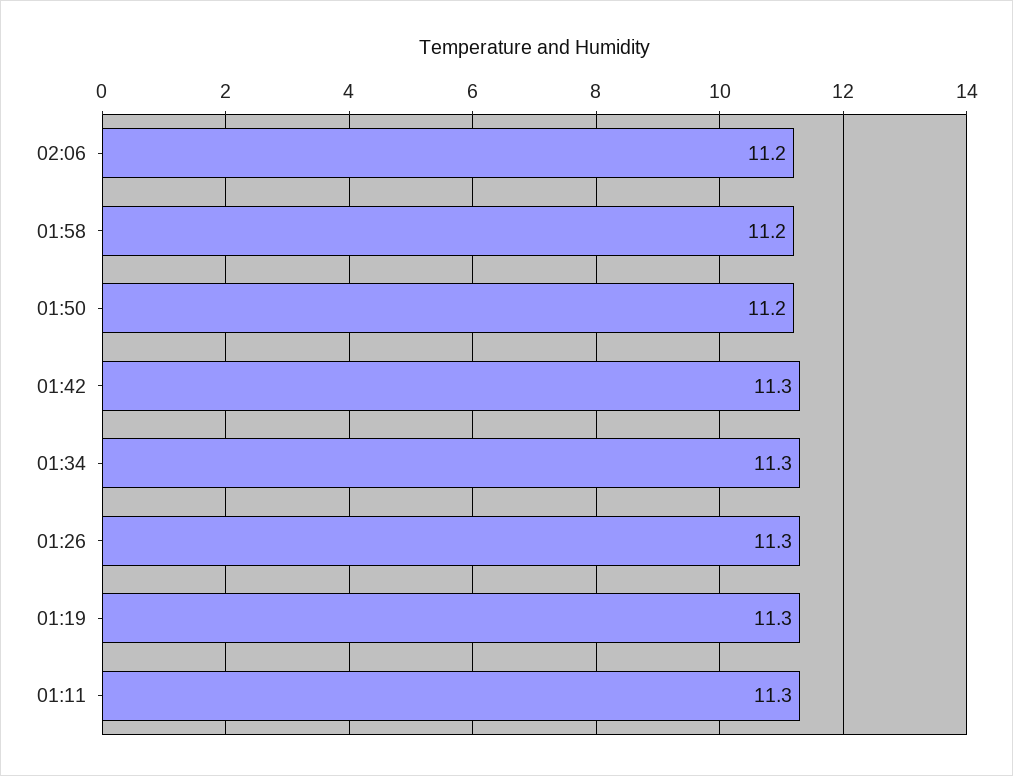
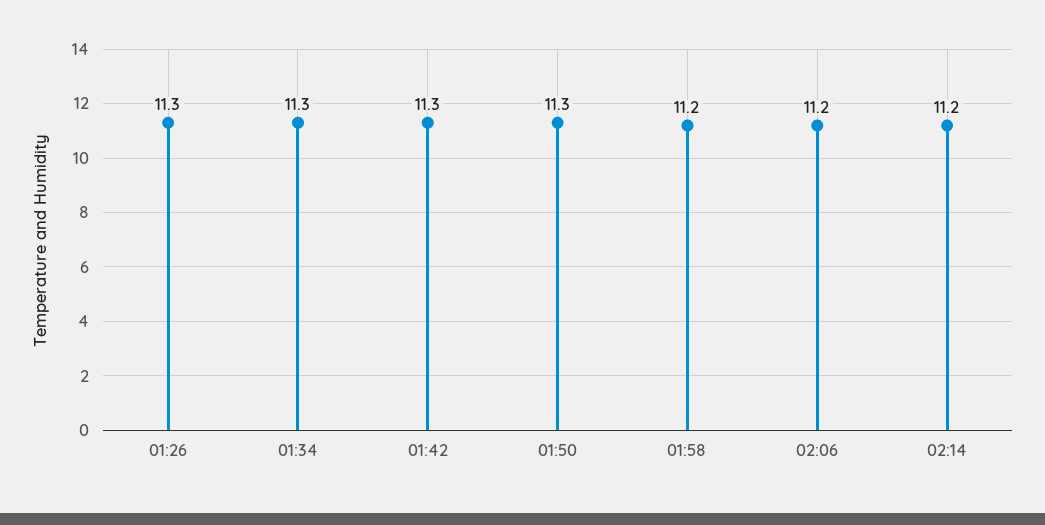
01:50: 11.2 -> 11.3
01:19: 11.3 -> none
01:11: 11.3 -> none
02:14: none -> 11.2

